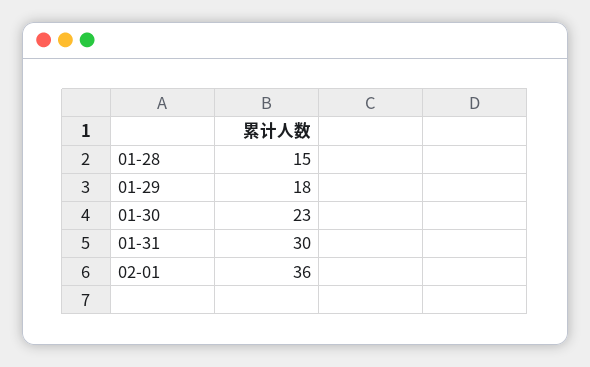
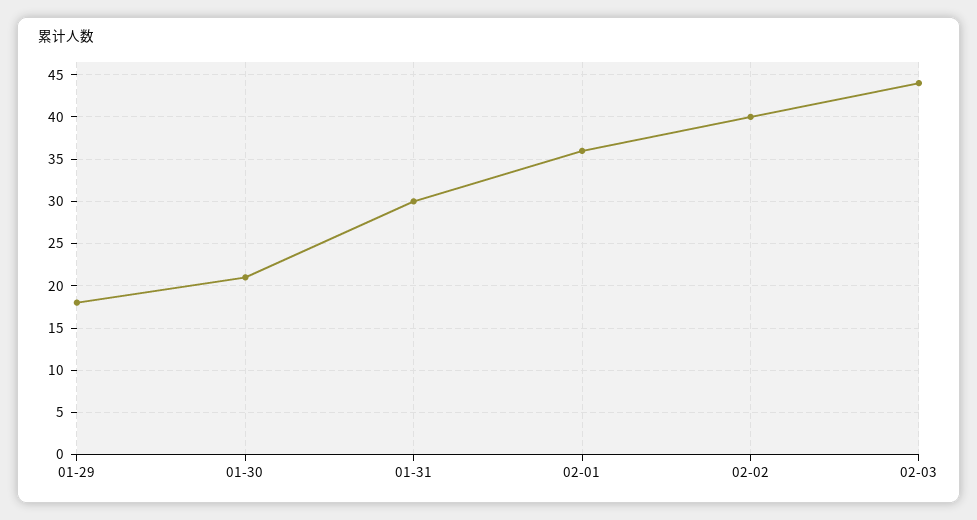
01-28: 15 -> none
01-30: 23 -> 21
02-02: none -> 40
02-03: none -> 44

